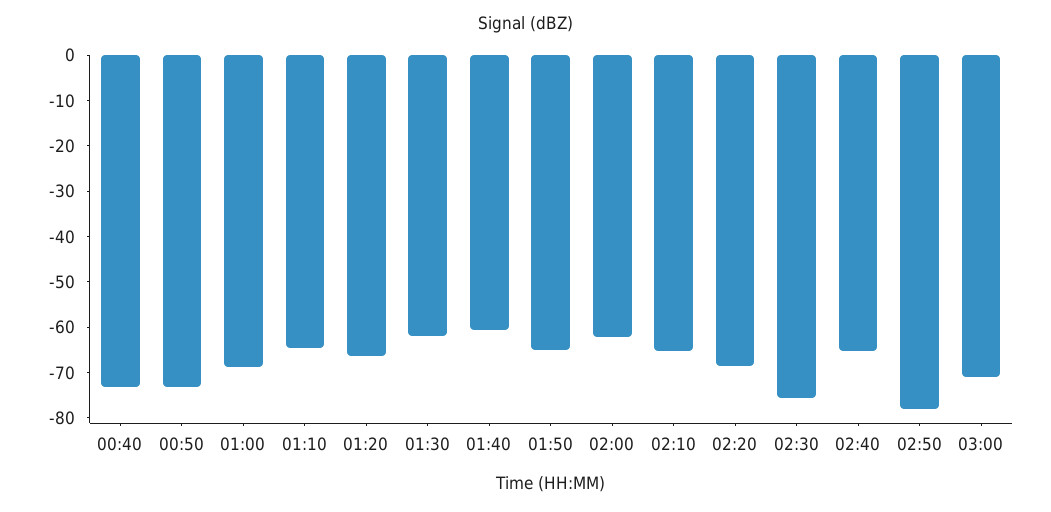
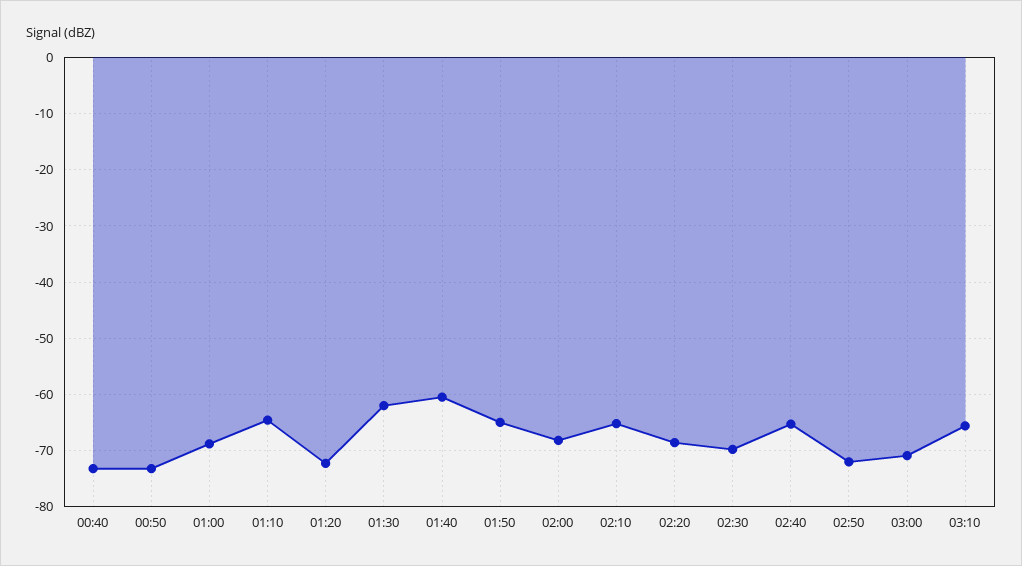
01:20: -66 -> -72
02:00: -62 -> -68
02:30: -76 -> -70
02:50: -78 -> -72
03:10: none -> -66

